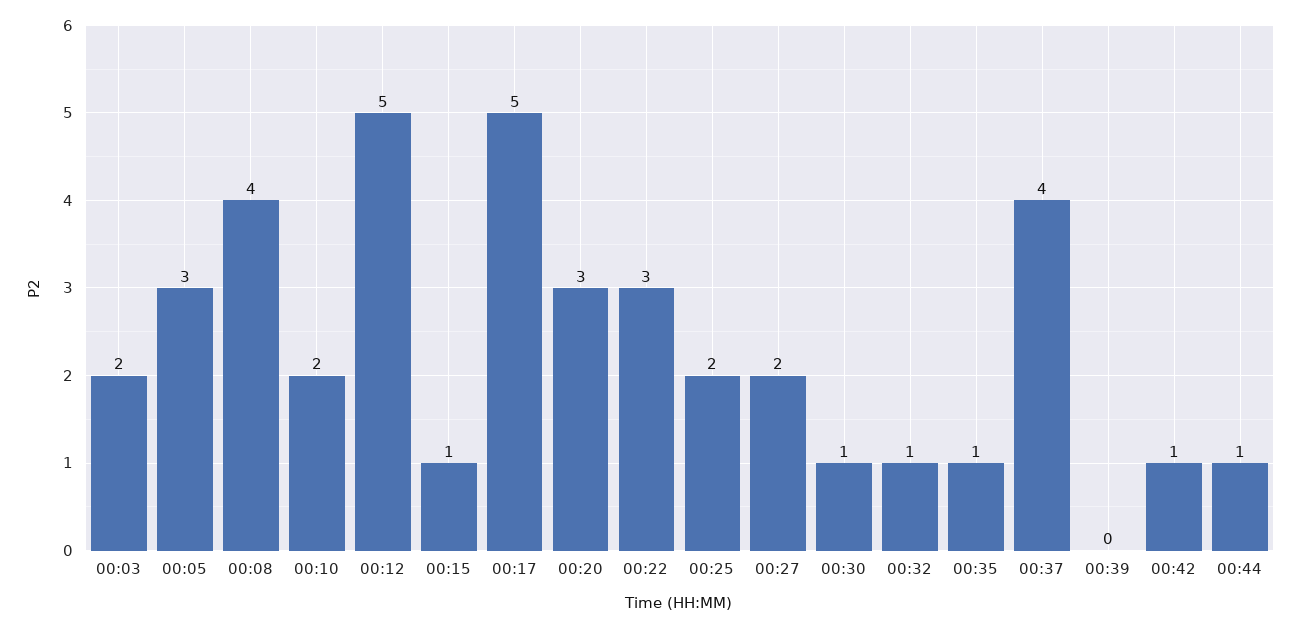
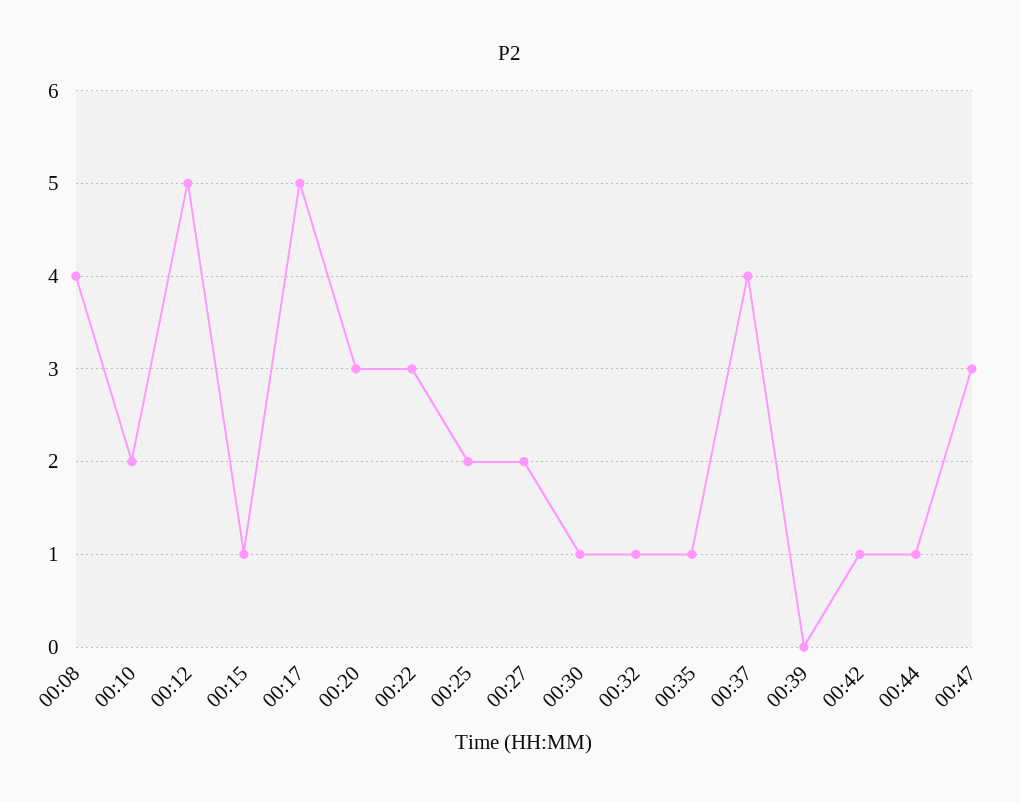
00:03: 2 -> none
00:05: 3 -> none
00:47: none -> 3

